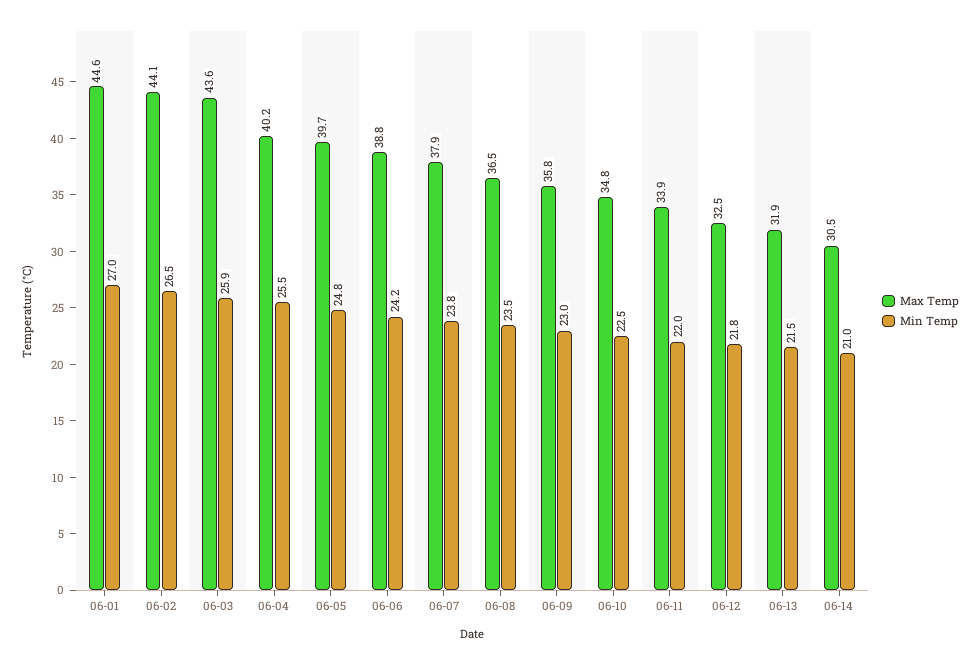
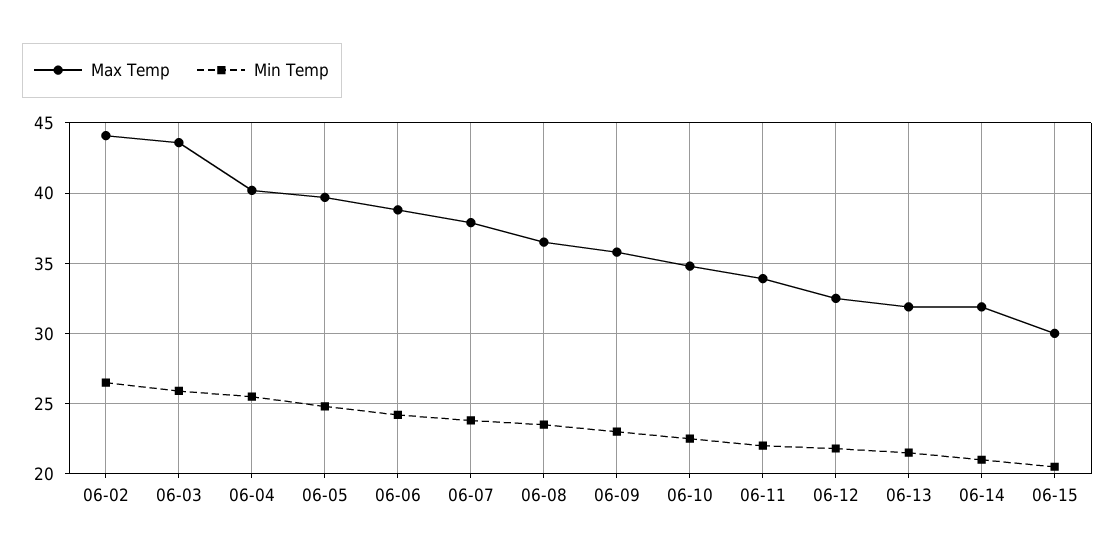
Max Temp, 06-01: 44.6 -> none
Min Temp, 06-01: 27 -> none
Max Temp, 06-14: 30.5 -> 32
Max Temp, 06-15: none -> 30
Min Temp, 06-15: none -> 20.5

